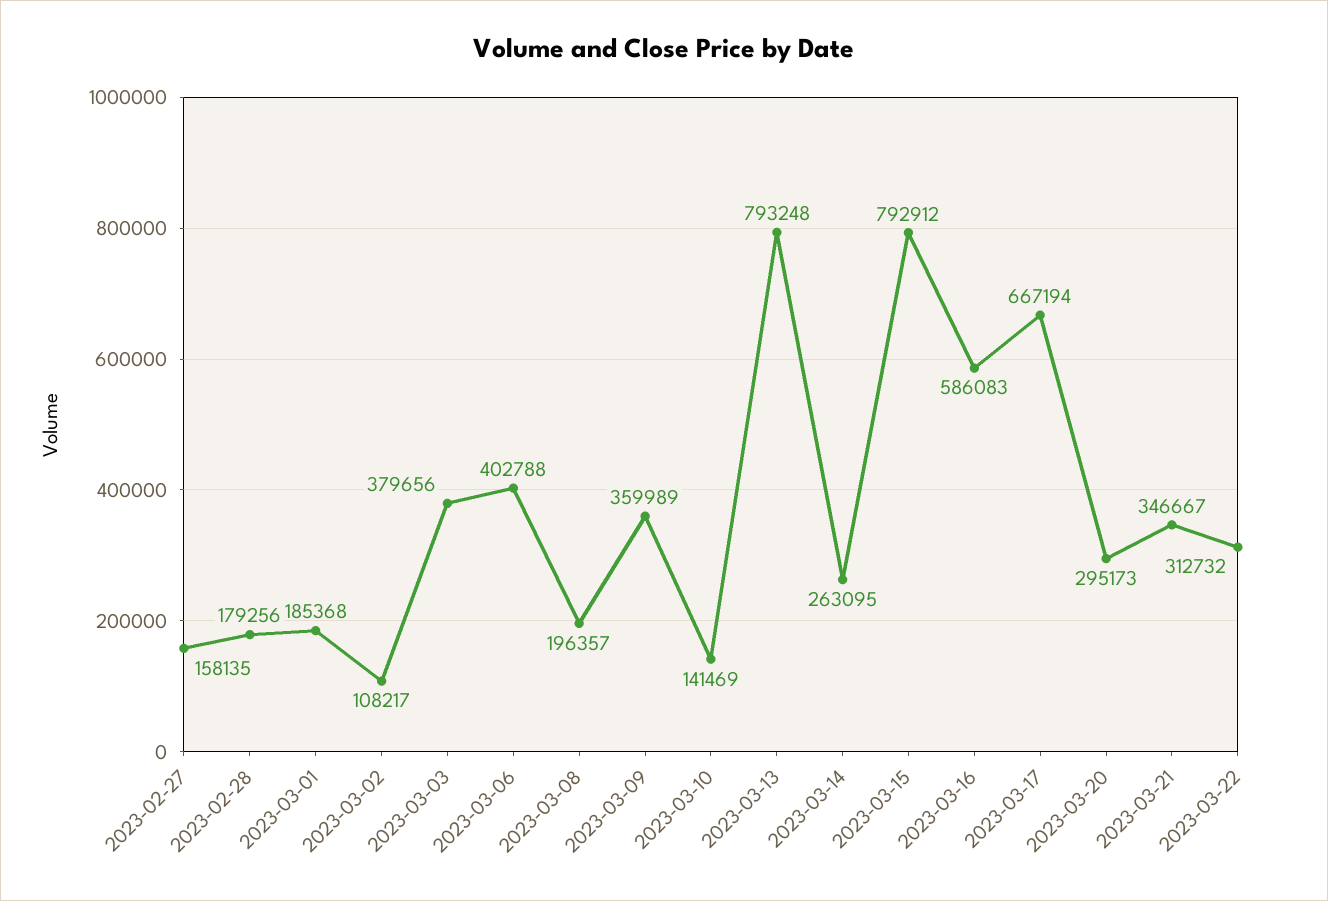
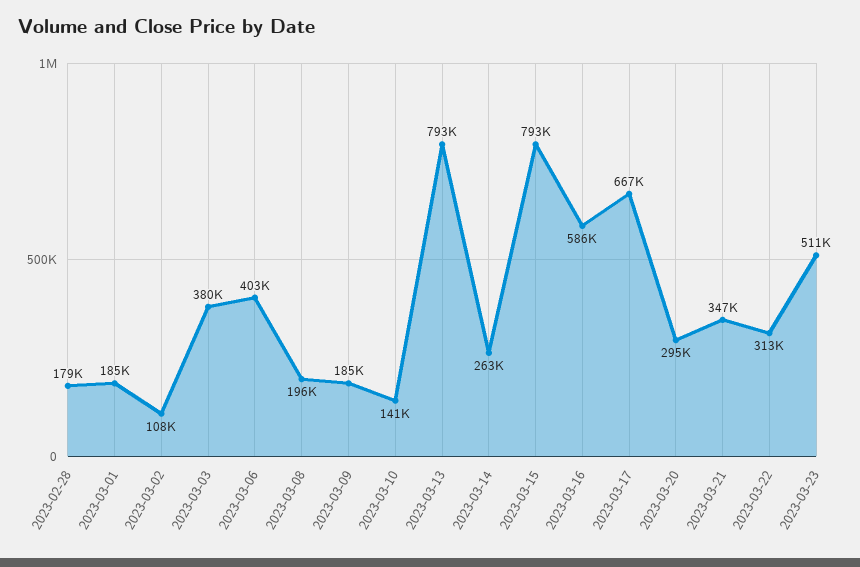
2023-02-27: 158135 -> none
2023-03-09: 359989 -> 185000
2023-03-23: none -> 511000

